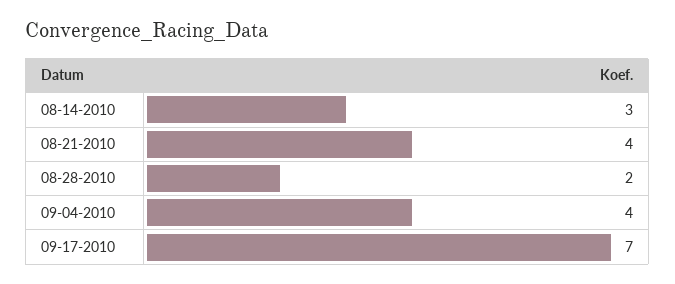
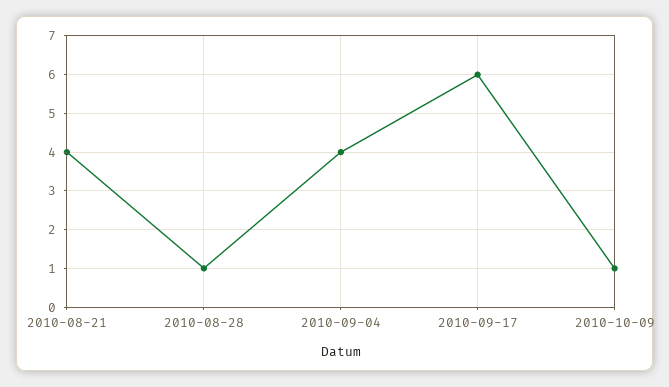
08-14-2010: 3 -> none
08-28-2010: 2 -> 1
09-17-2010: 7 -> 6
2010-10-09: none -> 1

